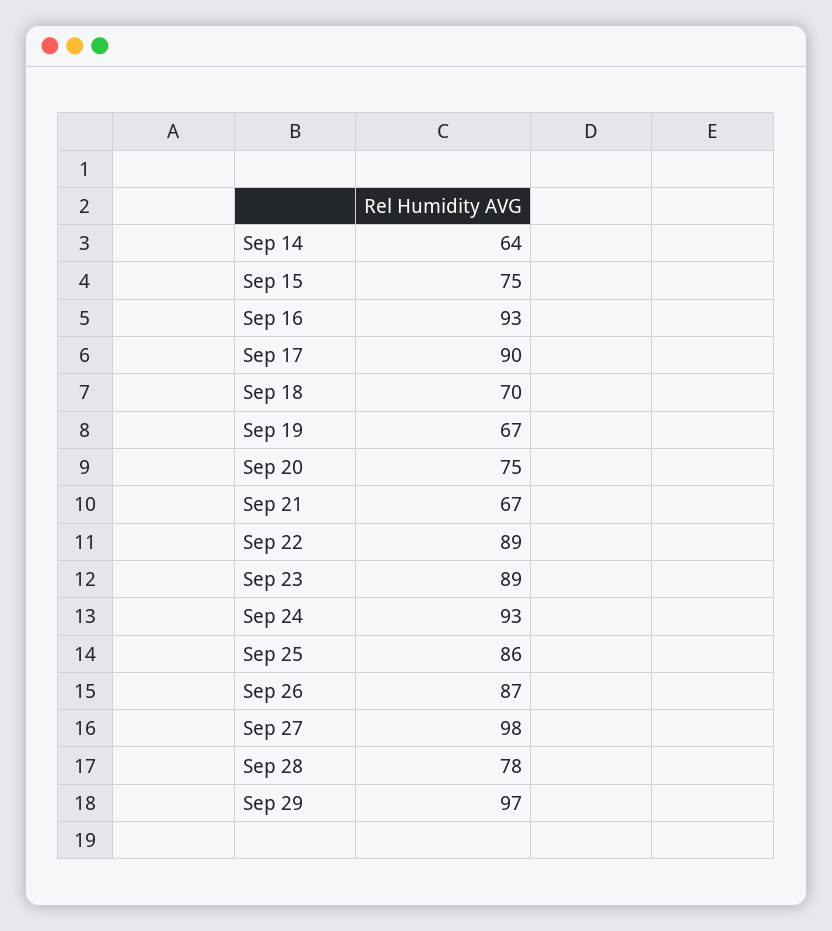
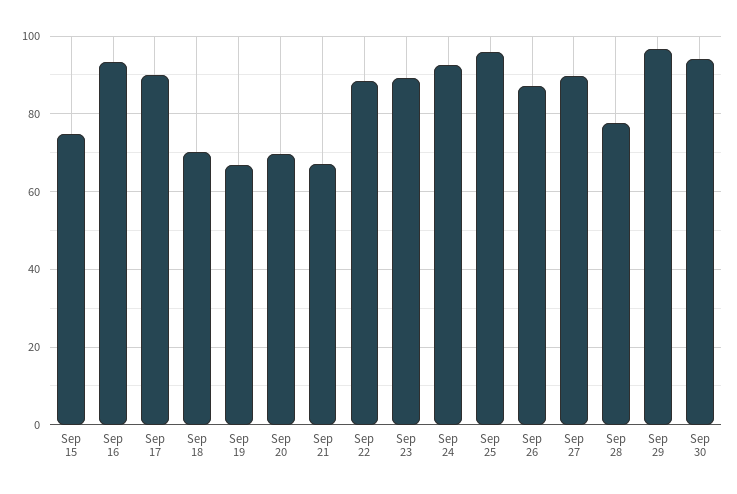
Sep 14: 64 -> none
Sep 20: 75 -> 70
Sep 25: 86 -> 96
Sep 27: 98 -> 90
Sep 30: none -> 94

